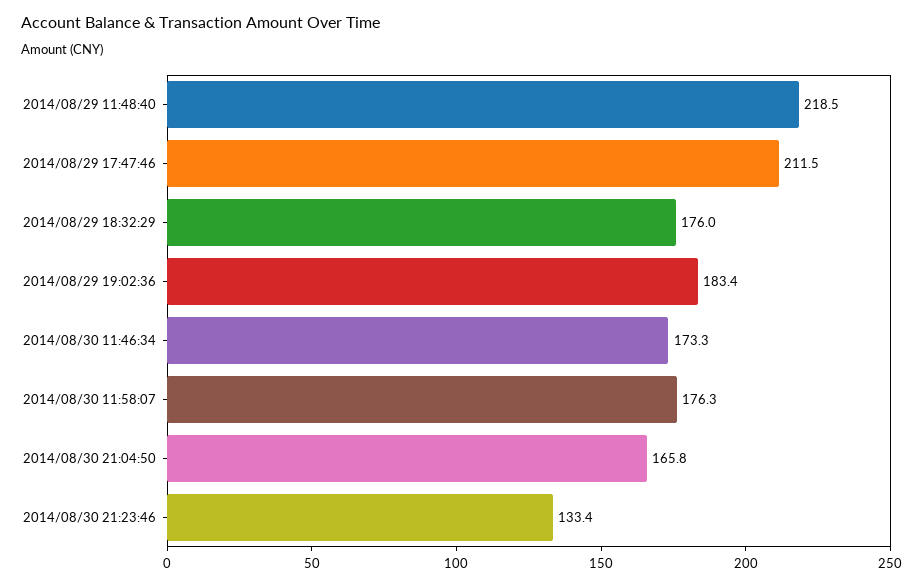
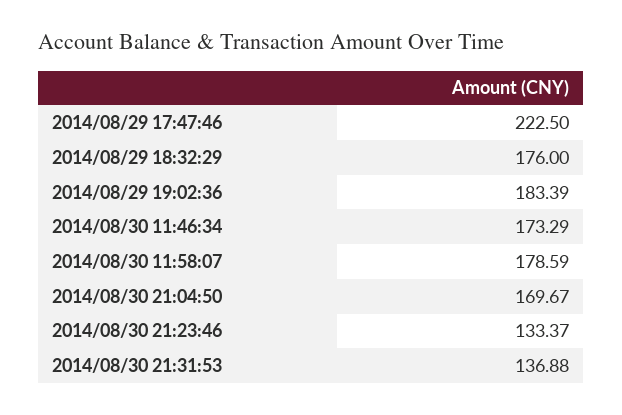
2014/08/29 11:48:40: 218.5 -> none
2014/08/29 17:47:46: 211.5 -> 222.5
2014/08/30 11:58:07: 176.3 -> 178.59
2014/08/30 21:04:50: 165.8 -> 169.67
2014/08/30 21:31:53: none -> 136.88

